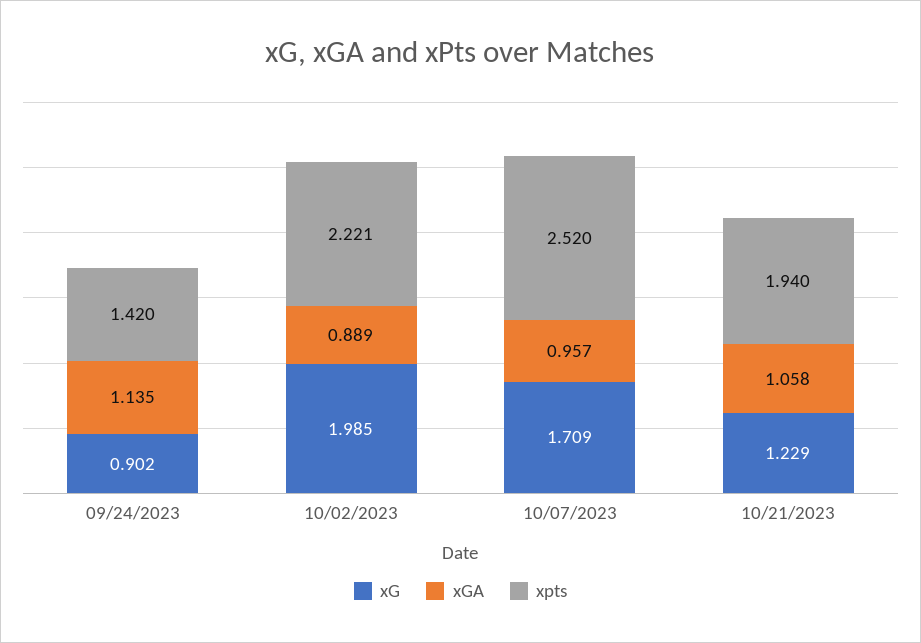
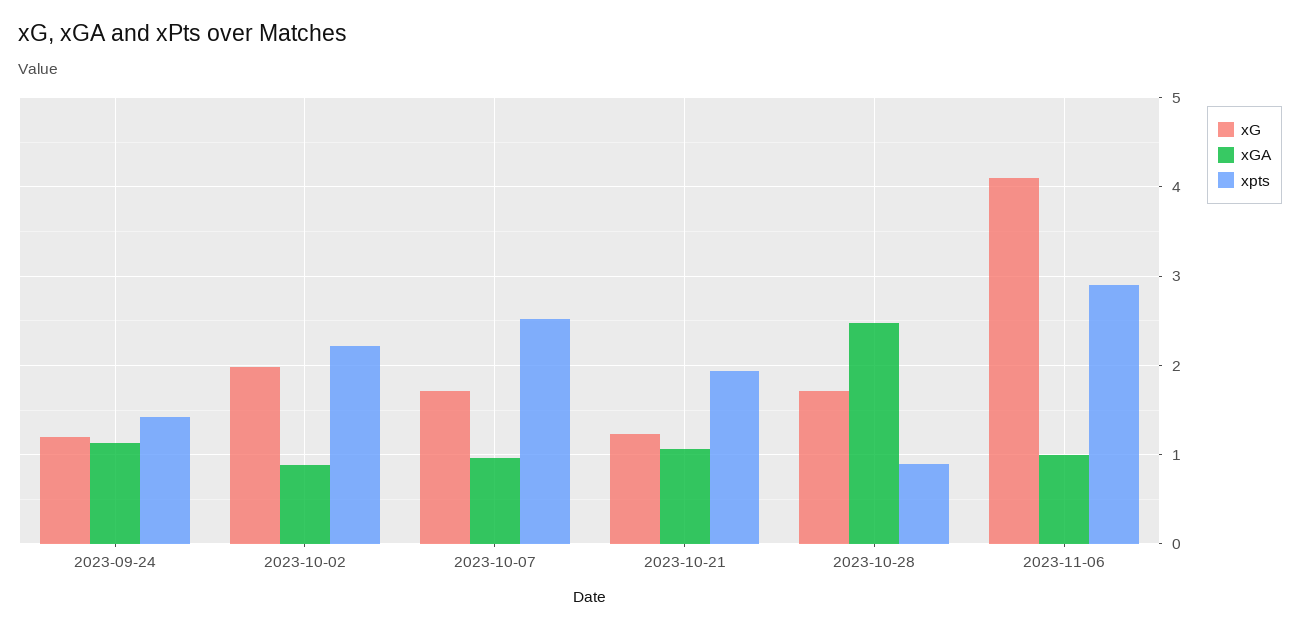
xG, 09/24/2023: 0.902 -> 1.2
xG, 2023-10-28: none -> 1.7
xGA, 2023-10-28: none -> 2.5
xpts, 2023-10-28: none -> 0.9
xG, 2023-11-06: none -> 4.1
xGA, 2023-11-06: none -> 1
xpts, 2023-11-06: none -> 2.9

